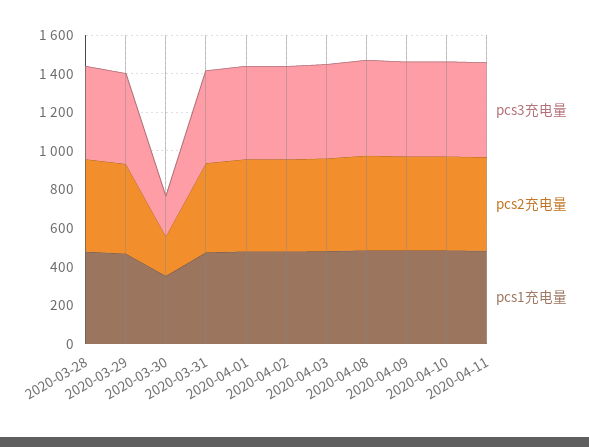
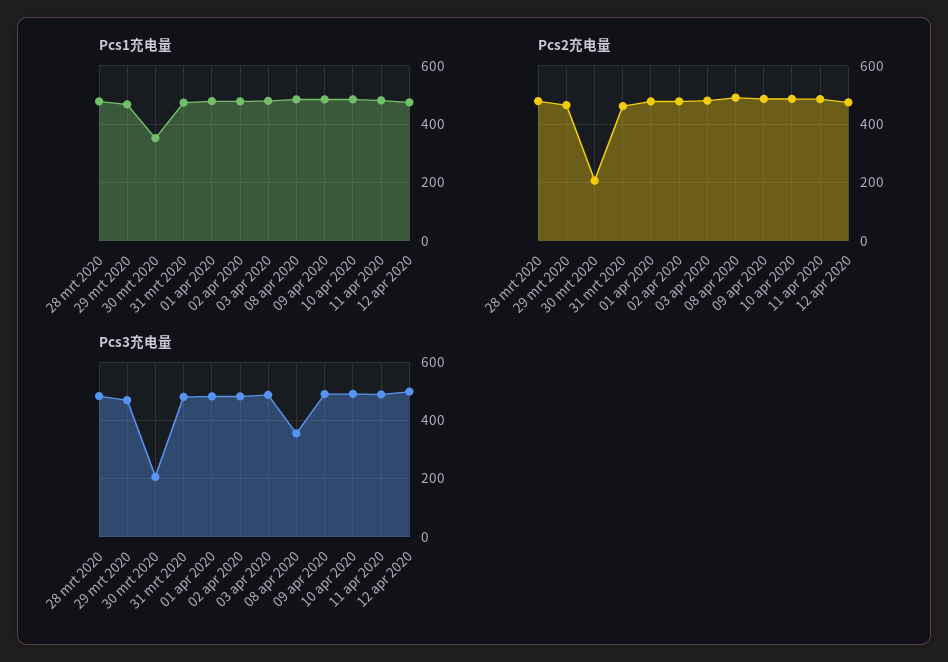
pcs3充电量, 2020-04-08: 500 -> 350
pcs1充电量, 12 apr 2020: none -> 475
pcs2充电量, 12 apr 2020: none -> 475
pcs3充电量, 12 apr 2020: none -> 500

